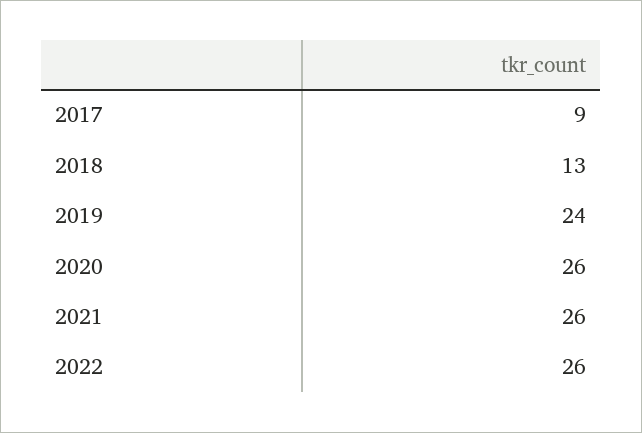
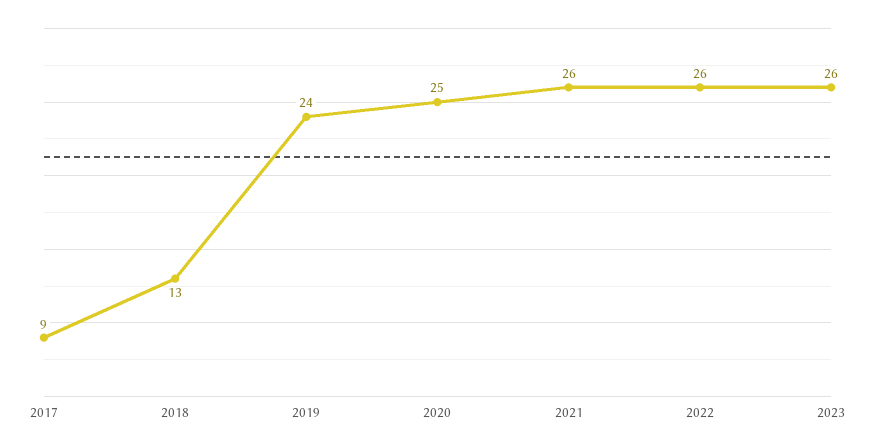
2020: 26 -> 25
2023: none -> 26

